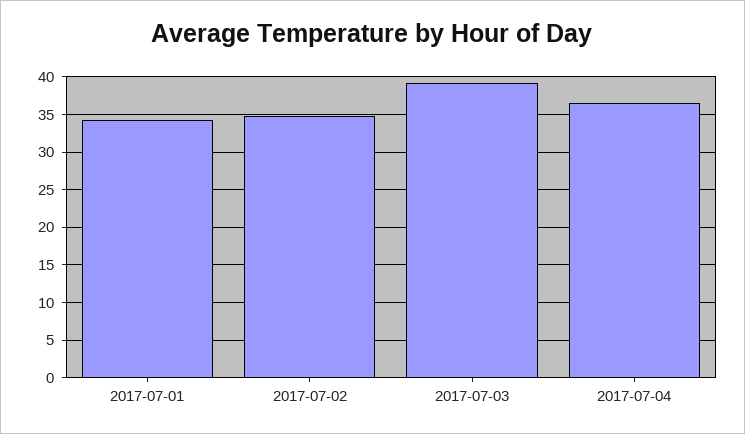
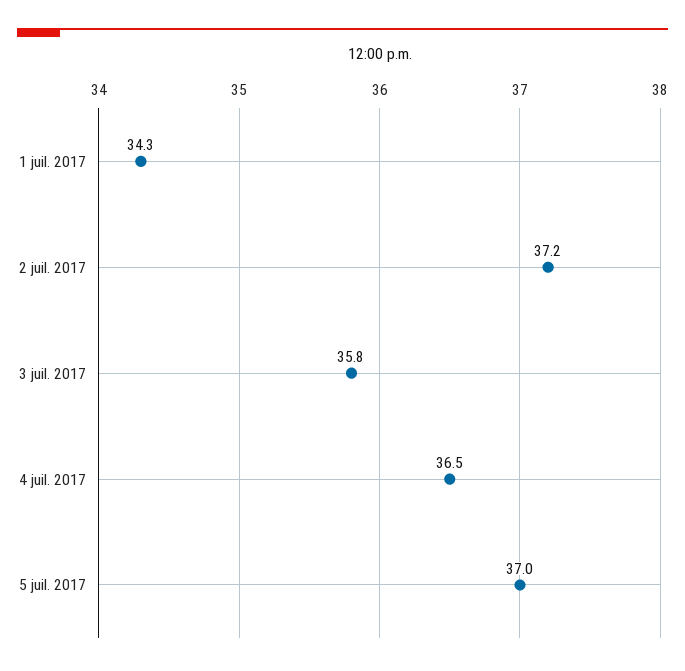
2017-07-02: 35 -> 37.2
2017-07-03: 39 -> 35.8
5 juil. 2017: none -> 37

